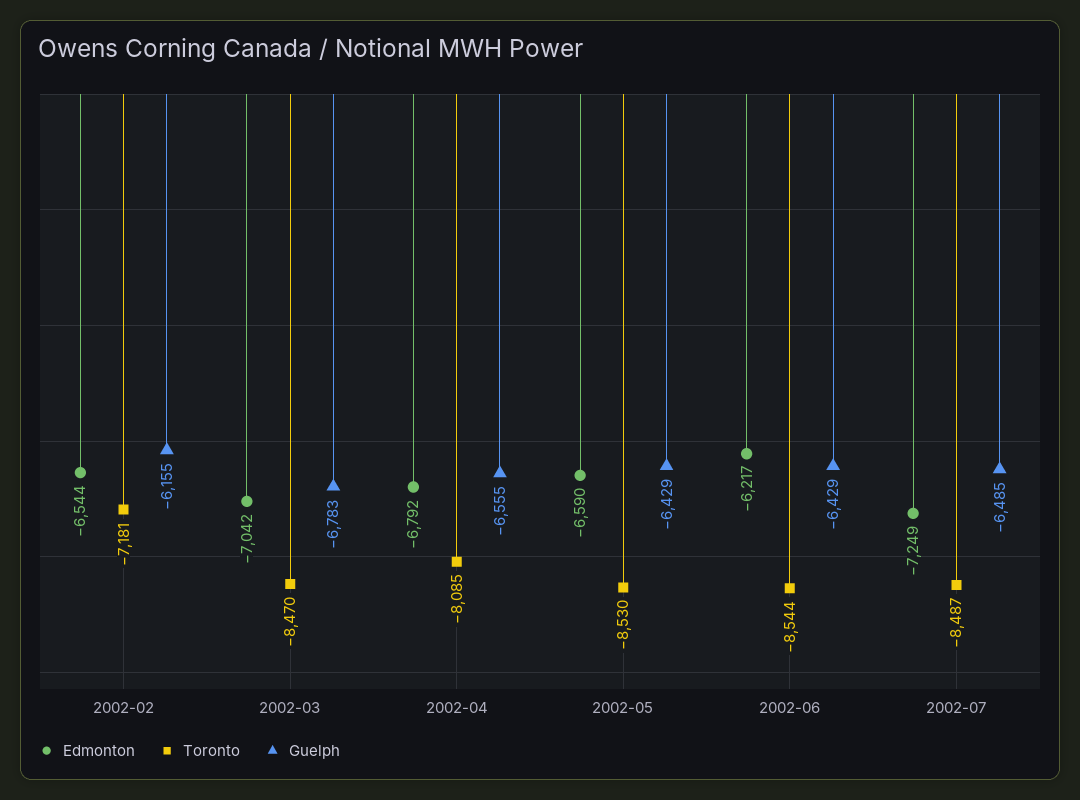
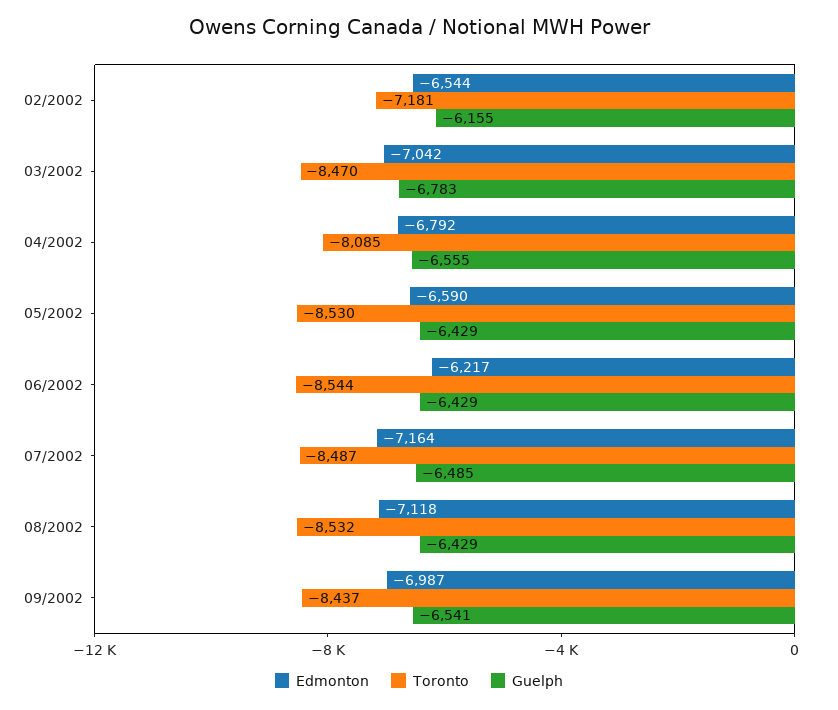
Edmonton, 2002-07: -7249 -> -7164
Edmonton, 08/2002: none -> -7118
Toronto, 08/2002: none -> -8532
Guelph, 08/2002: none -> -6429
Edmonton, 09/2002: none -> -6987
Toronto, 09/2002: none -> -8437
Guelph, 09/2002: none -> -6541

